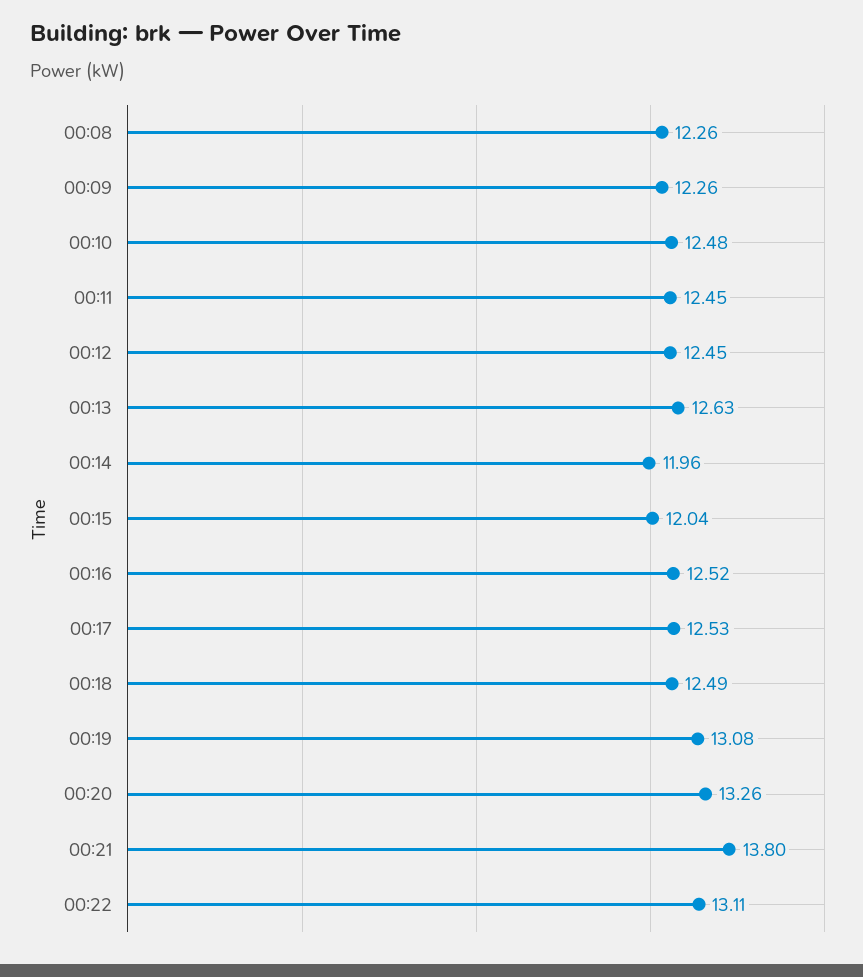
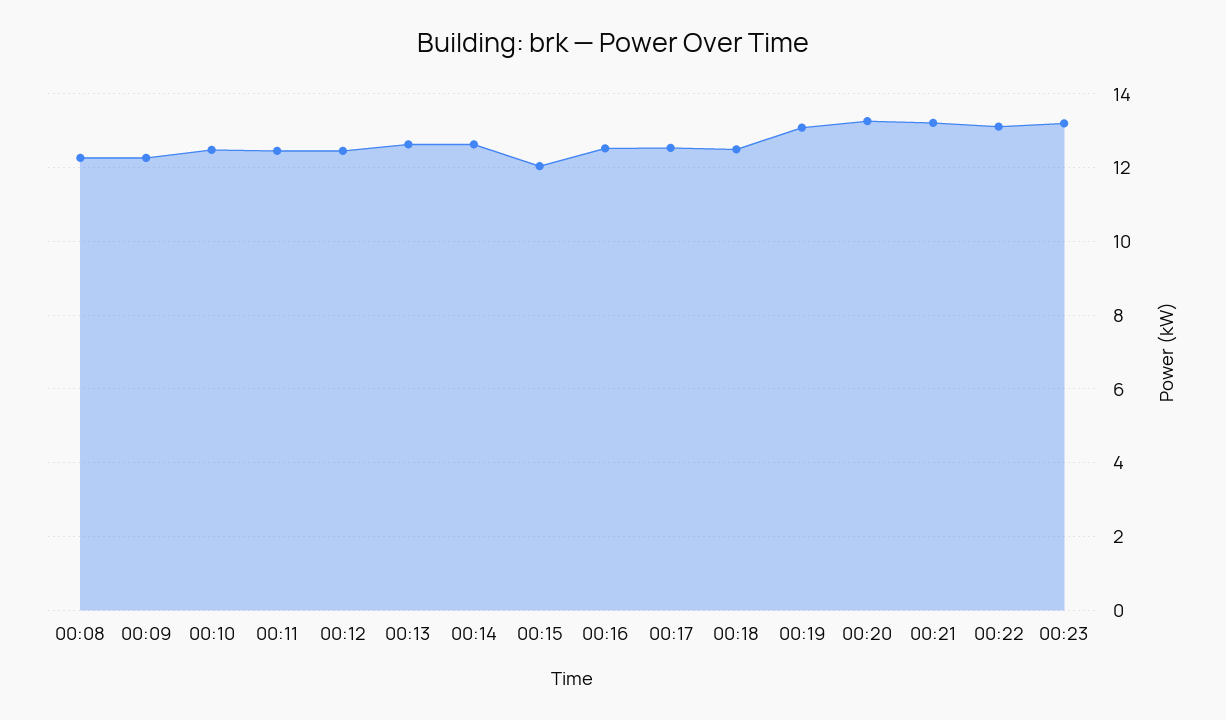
00:14: 11.96 -> 12.6
00:21: 13.8 -> 13.2
00:23: none -> 13.2

